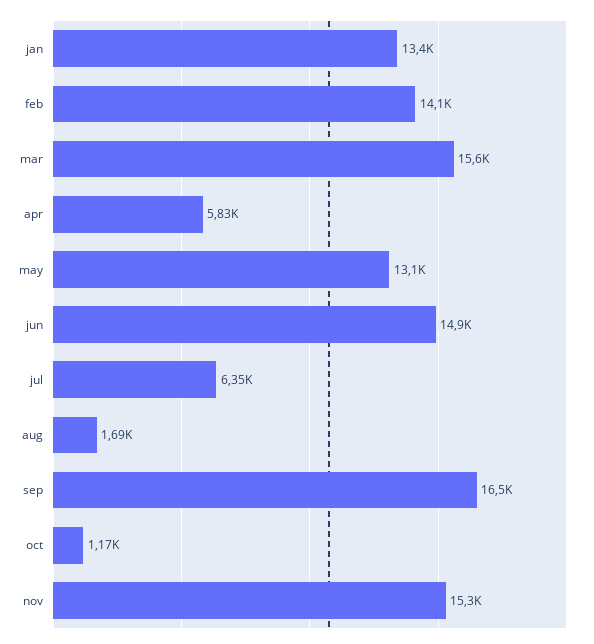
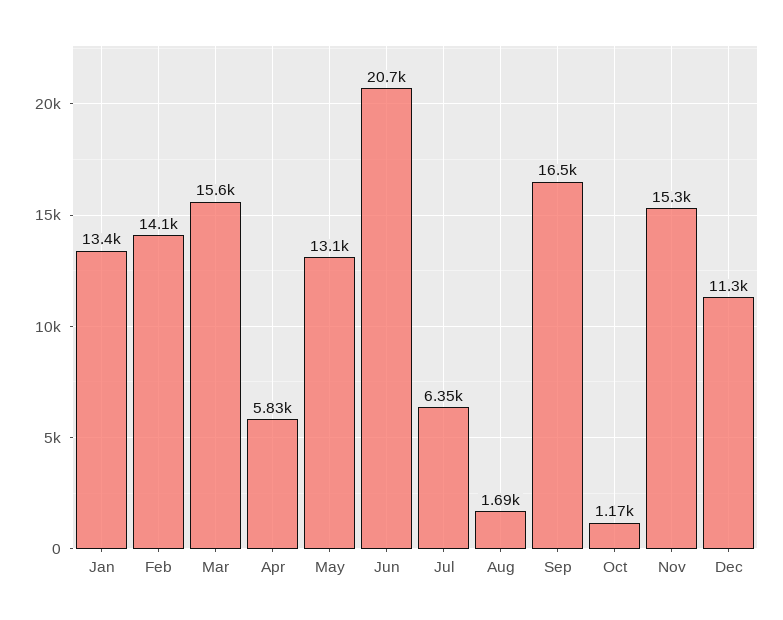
jun: 14900 -> 20700
Dec: none -> 11300

